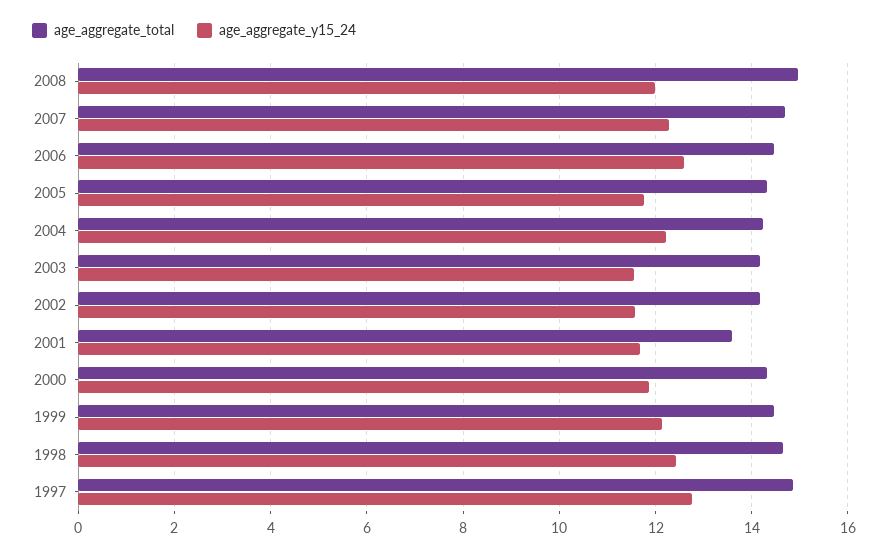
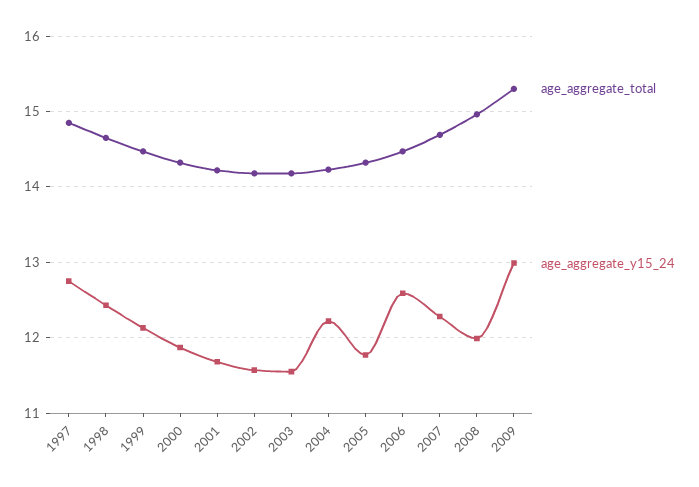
age_aggregate_total, 2001: 13.6 -> 14.2
age_aggregate_total, 2009: none -> 15.3
age_aggregate_y15_24, 2009: none -> 13

